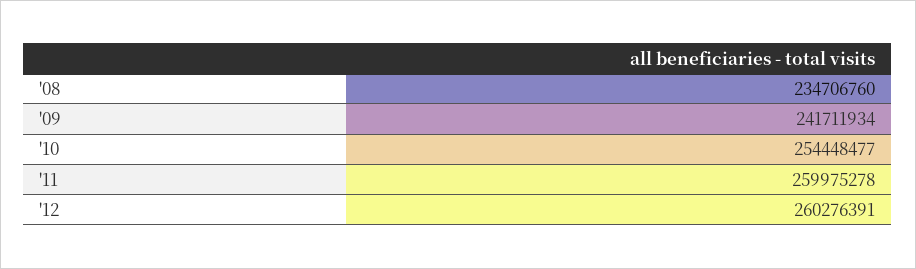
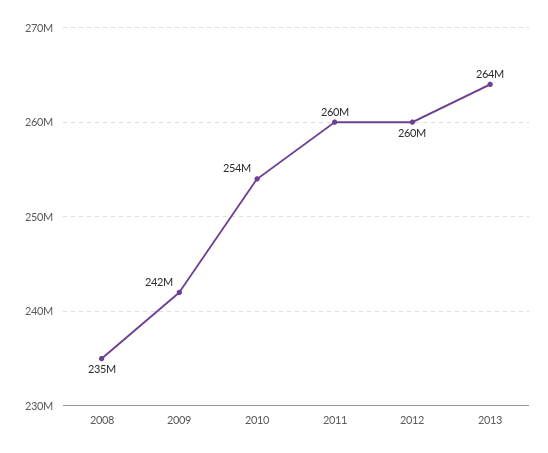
2013: none -> 264000000

